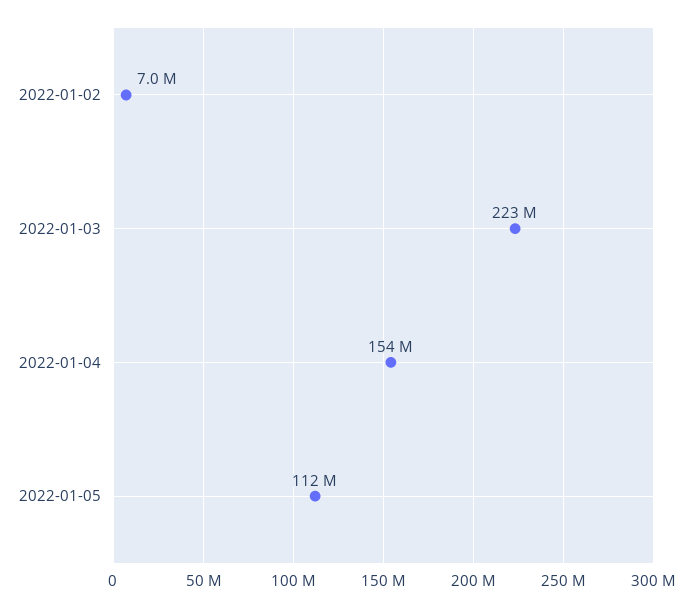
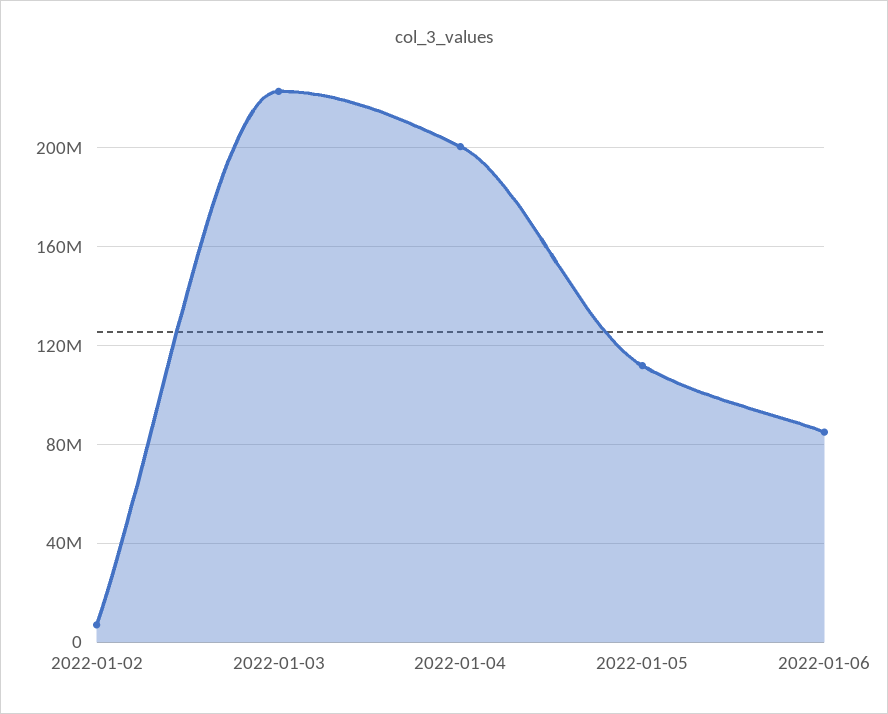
2022-01-04: 154000000 -> 200000000
2022-01-06: none -> 85000000

